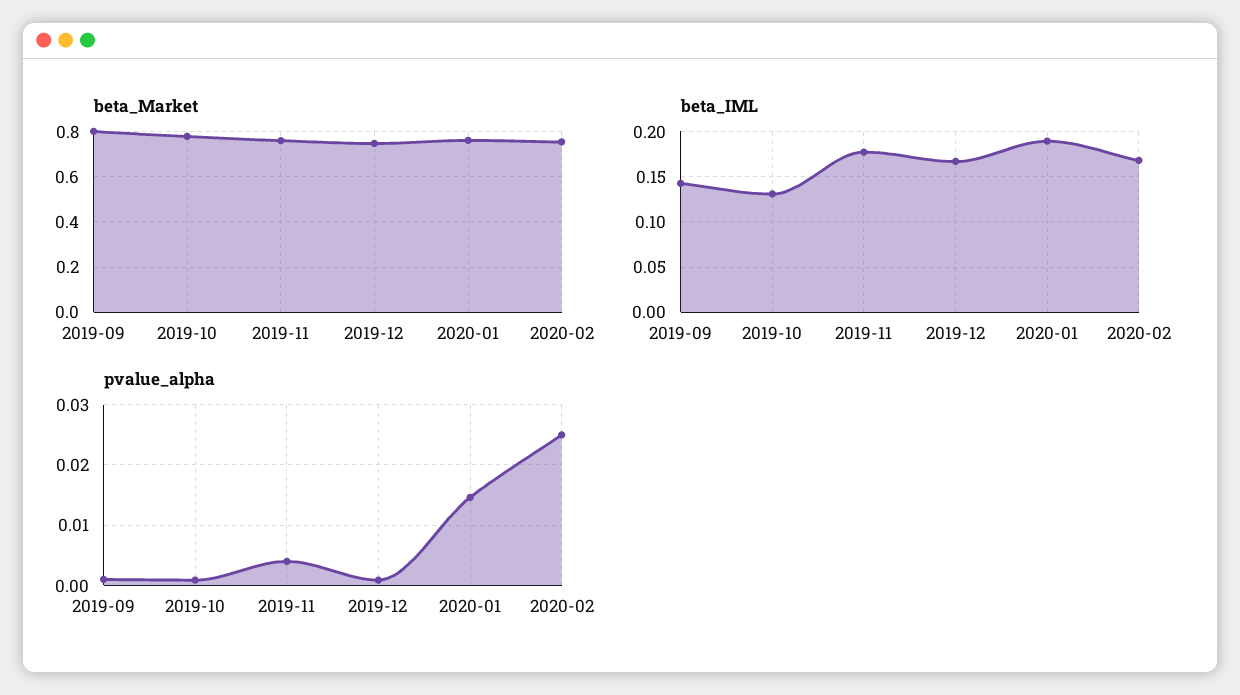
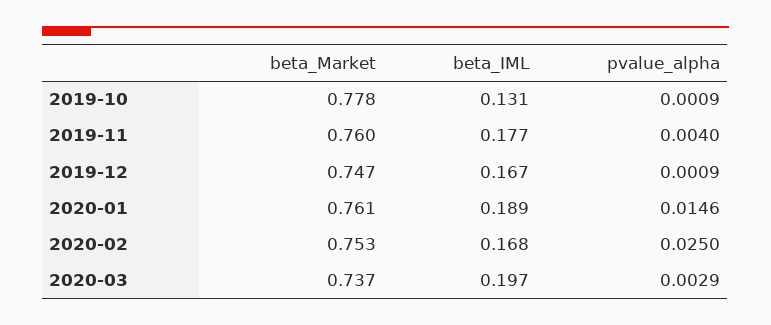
beta_Market, 2019-09: 0.8 -> none
beta_IML, 2019-09: 0.14 -> none
pvalue_alpha, 2019-09: 0.001 -> none
beta_Market, 2020-03: none -> 0.737
beta_IML, 2020-03: none -> 0.197
pvalue_alpha, 2020-03: none -> 0.0029

